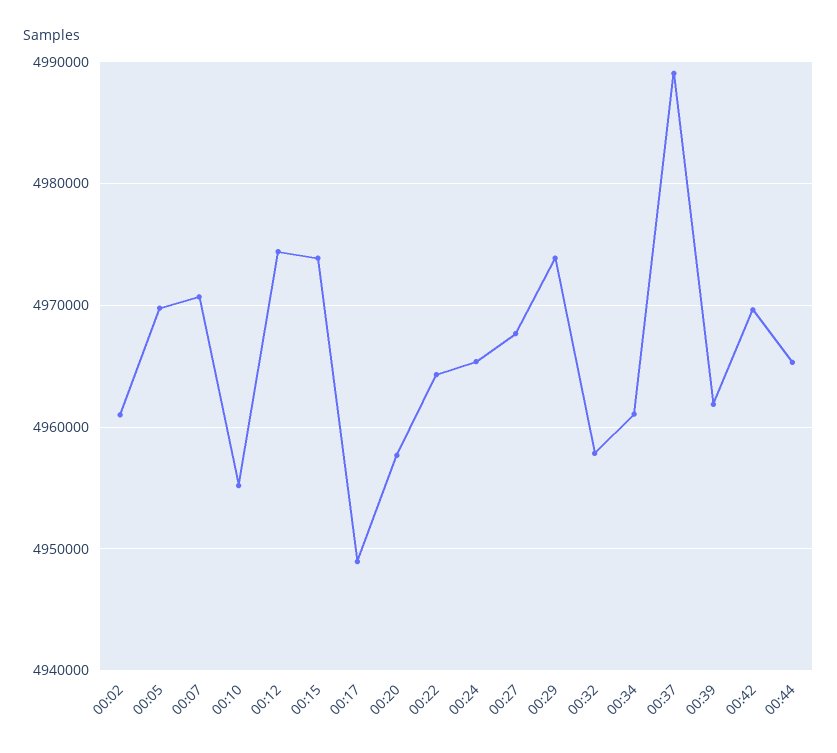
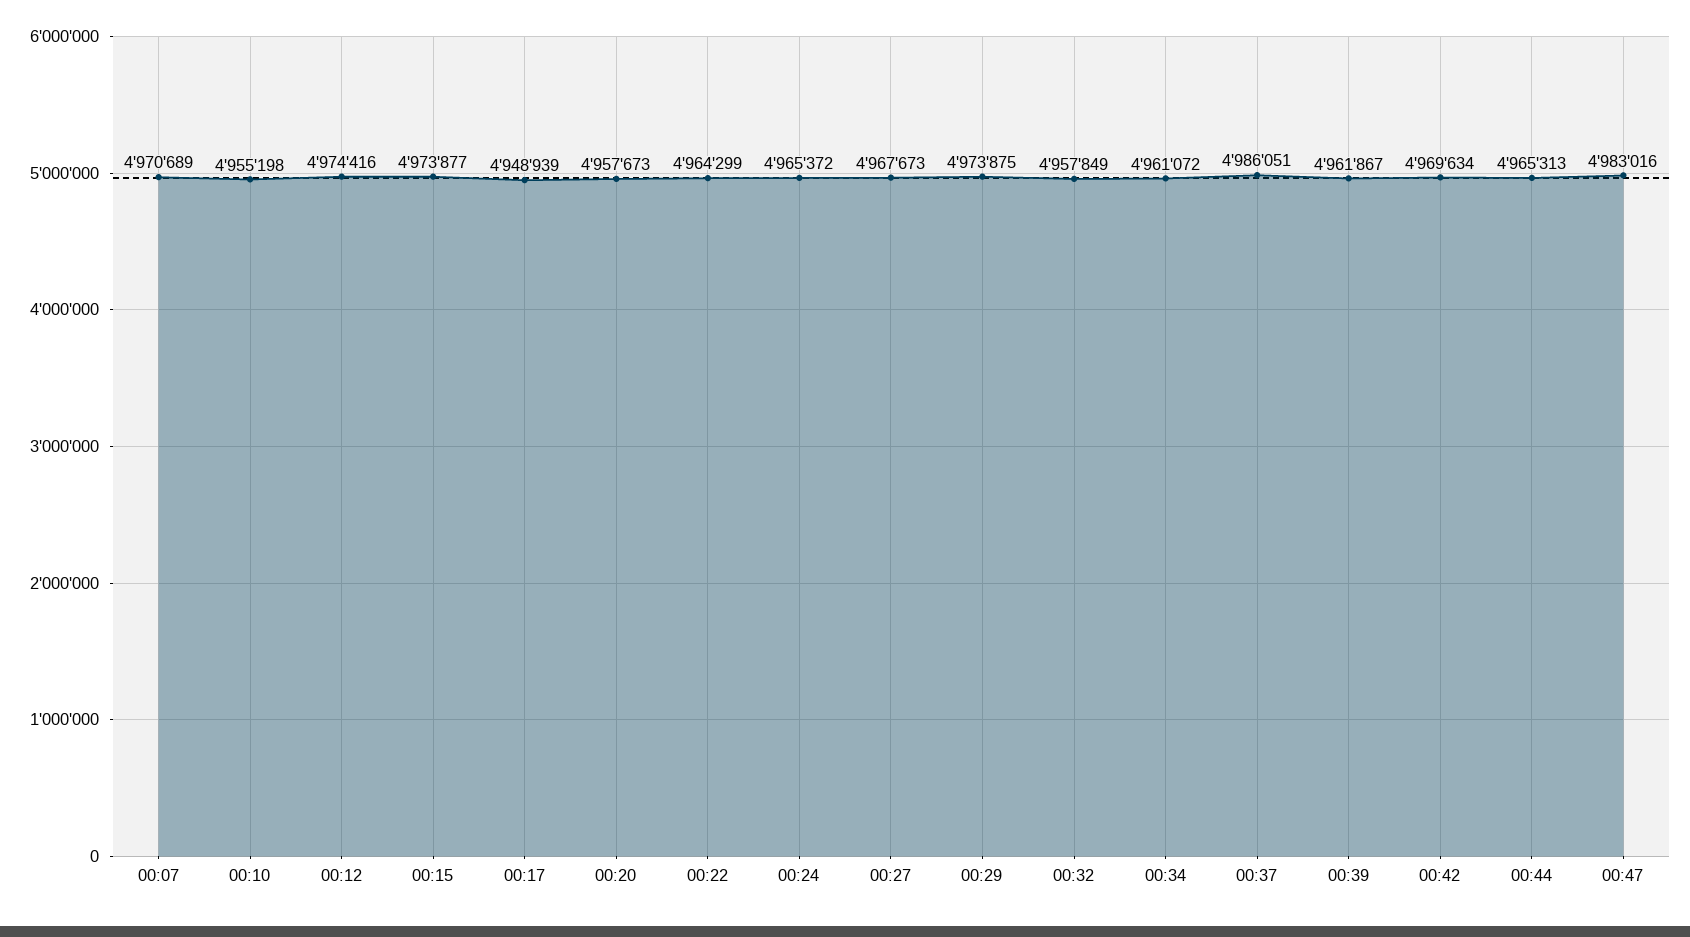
00:02: 4961000 -> none
00:05: 4970000 -> none
00:37: 4989000 -> 4986051
00:47: none -> 4983016

